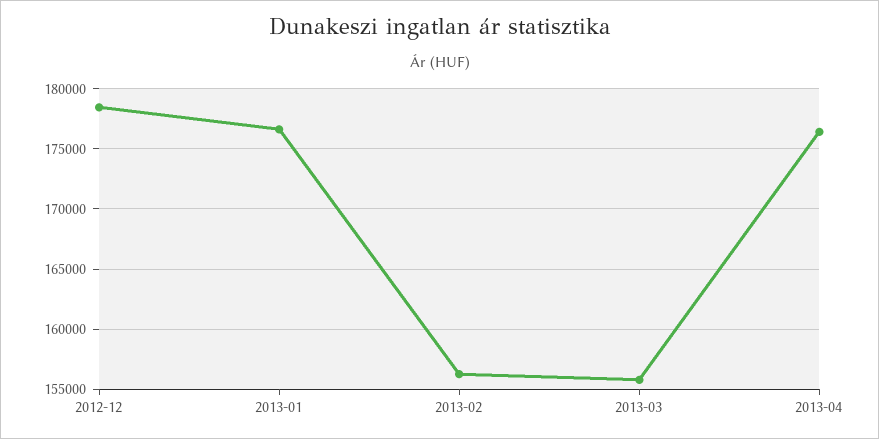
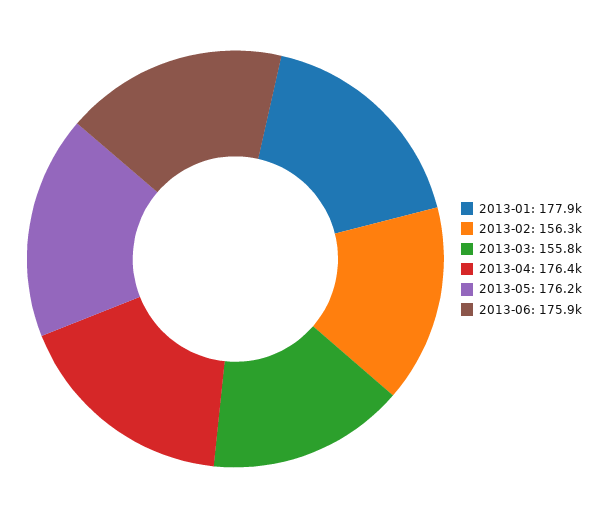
2012-12: 178500 -> none
2013-01: 176500 -> 177900
2013-05: none -> 176200
2013-06: none -> 175900

